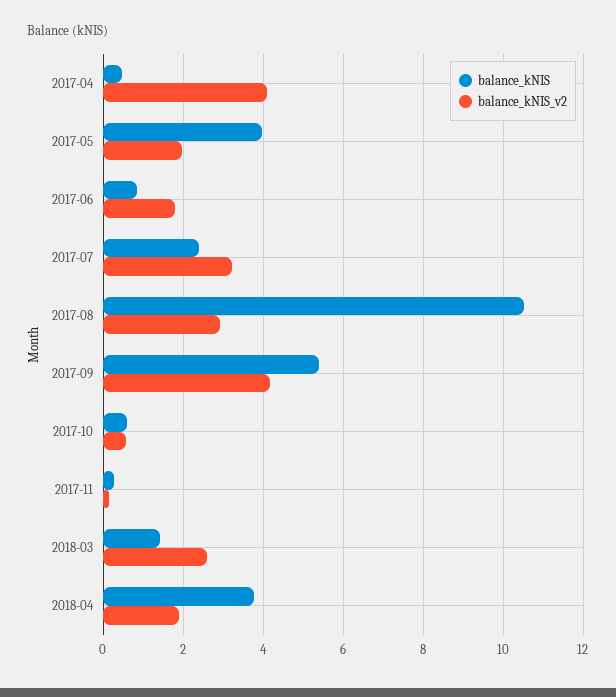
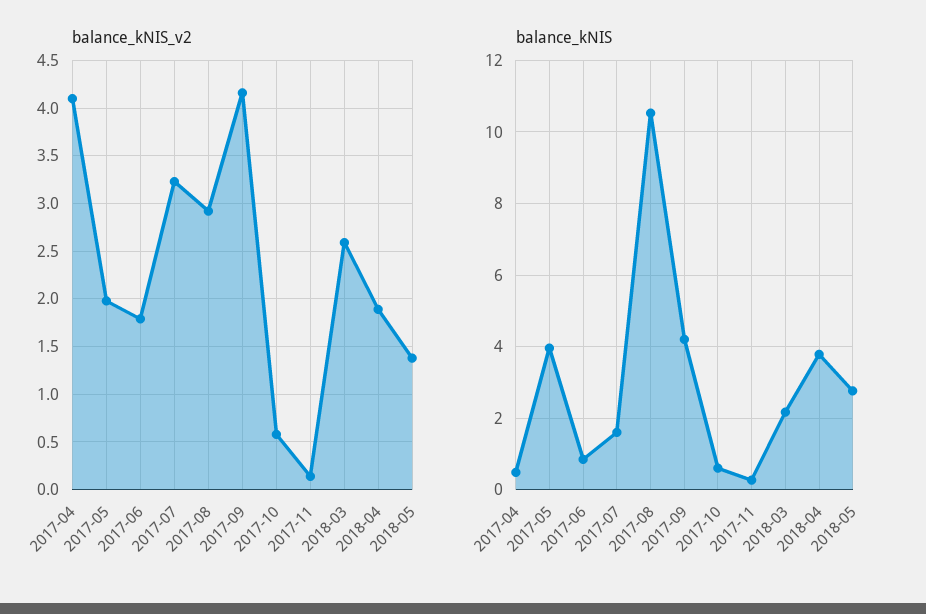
balance_kNIS, 2017-07: 2.4 -> 1.6
balance_kNIS, 2017-09: 5.4 -> 4.2
balance_kNIS, 2018-03: 1.4 -> 2.2
balance_kNIS_v2, 2018-05: none -> 1.4
balance_kNIS, 2018-05: none -> 2.8

